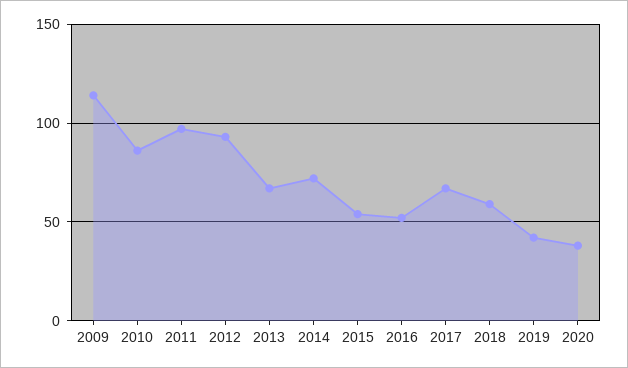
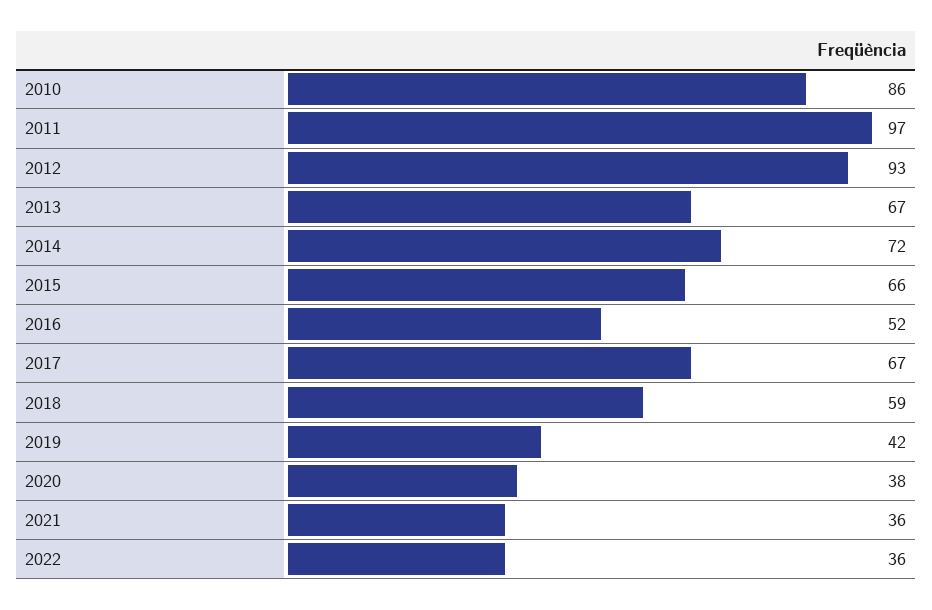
2009: 115 -> none
2015: 55 -> 66
2021: none -> 36
2022: none -> 36

